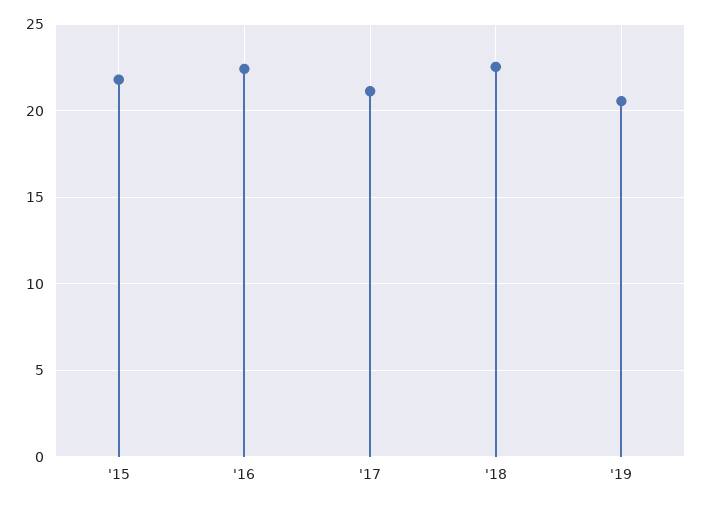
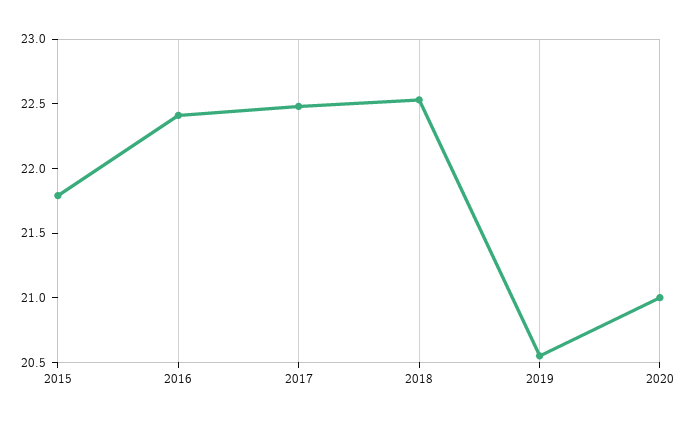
'17: 21 -> 22.5
2020: none -> 21

